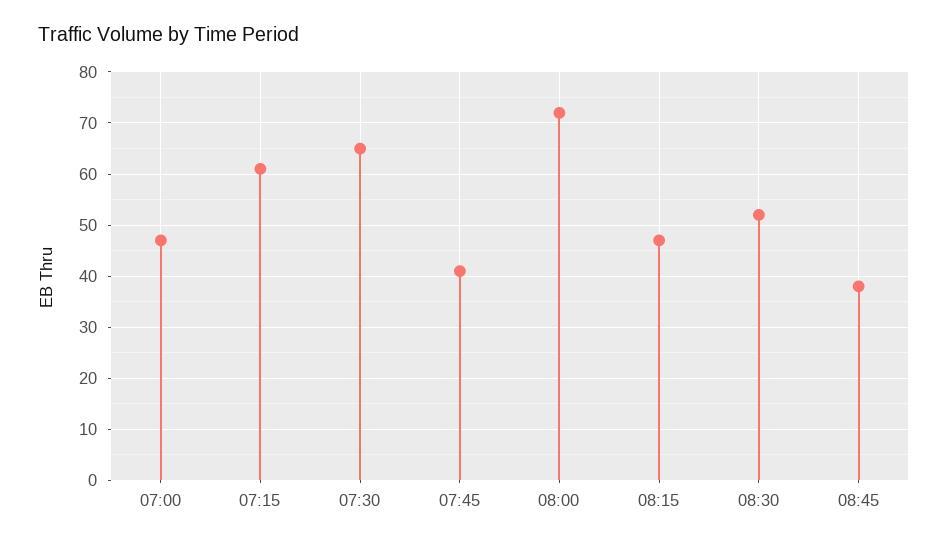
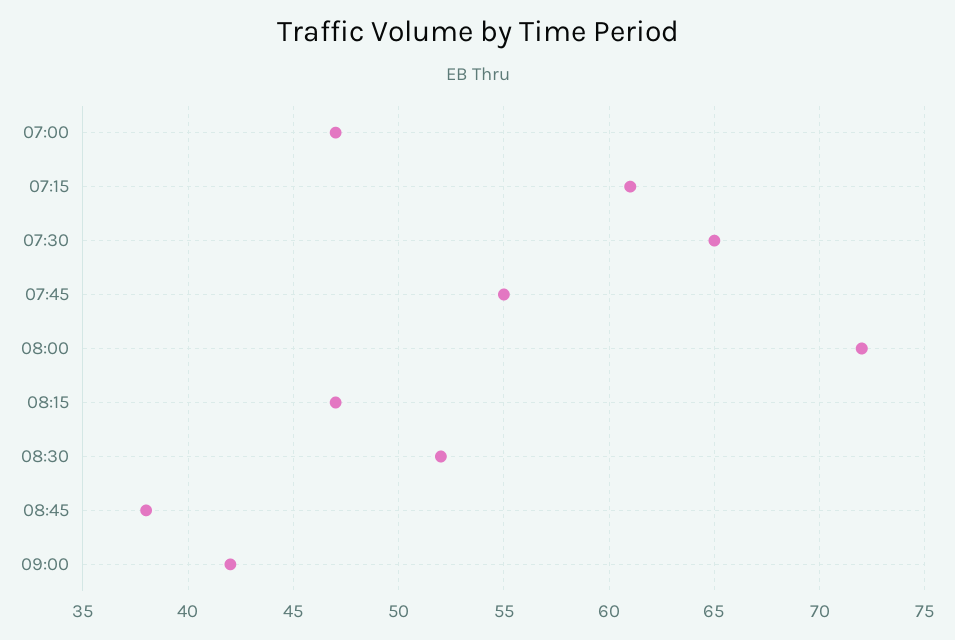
07:45: 40 -> 55
09:00: none -> 42

